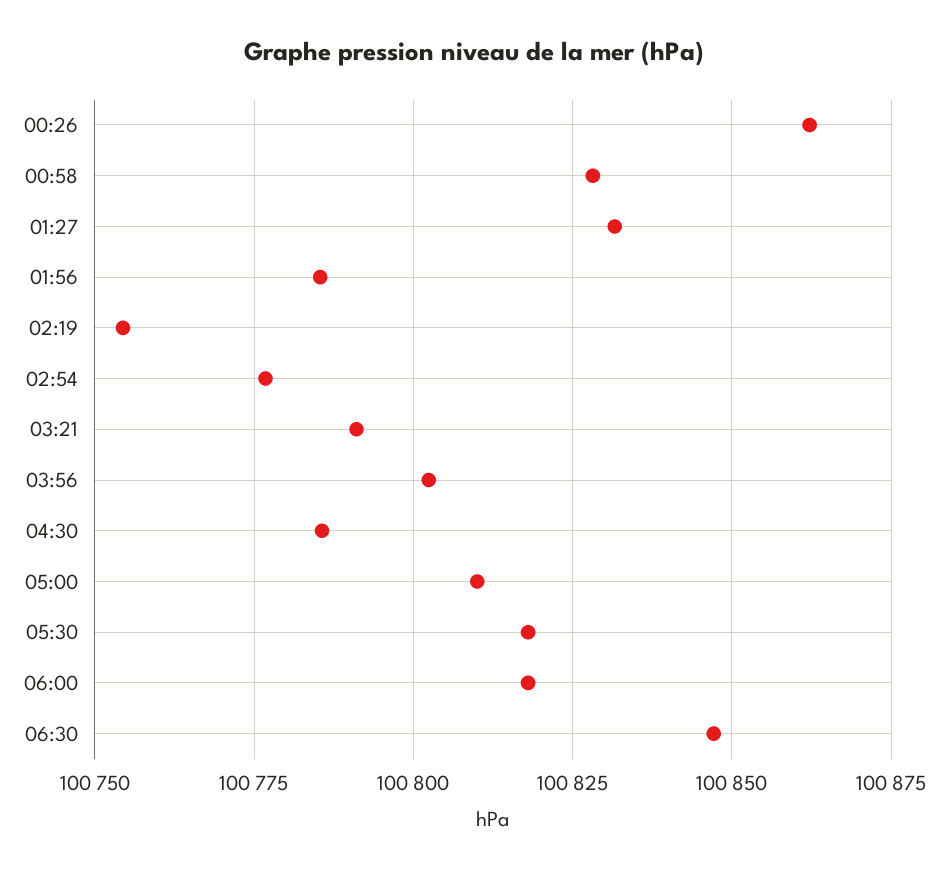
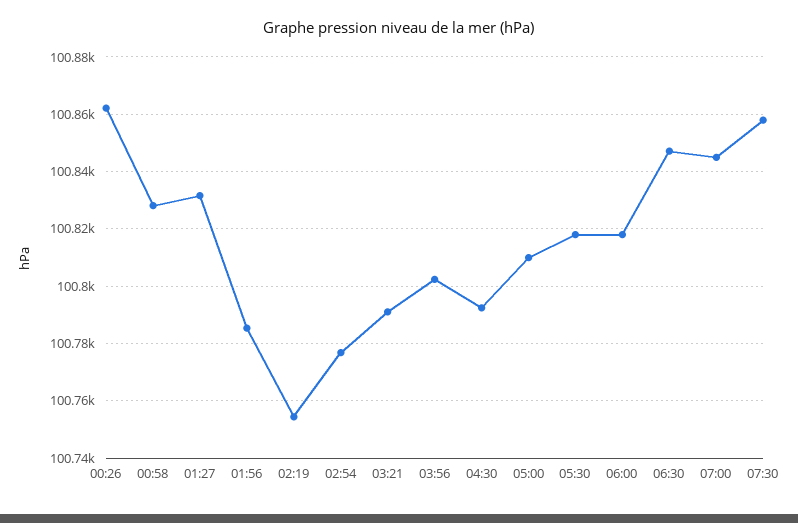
04:30: 100785 -> 100792.5
07:00: none -> 100845
07:30: none -> 100857.5

